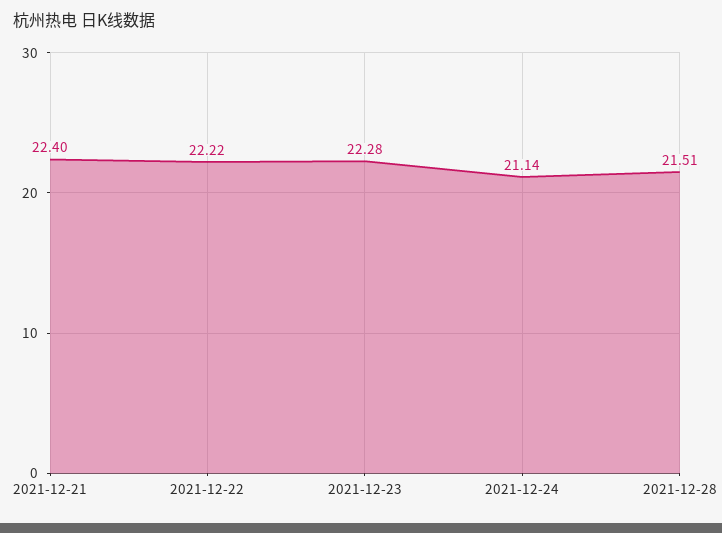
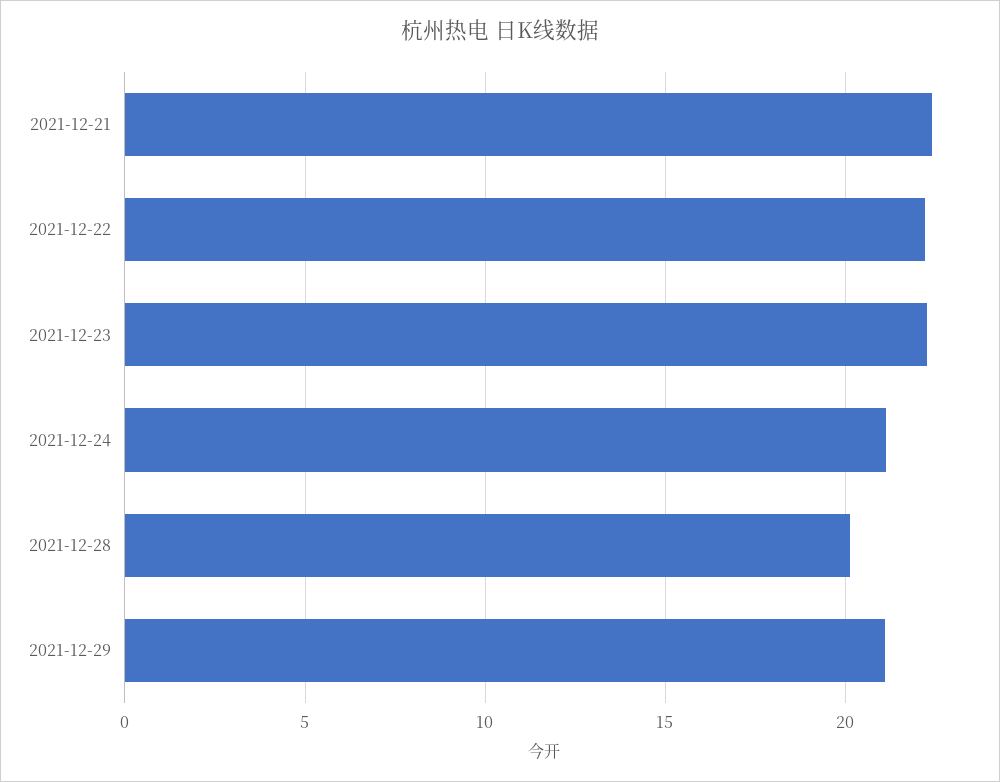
2021-12-28: 21.51 -> 20
2021-12-29: none -> 21

